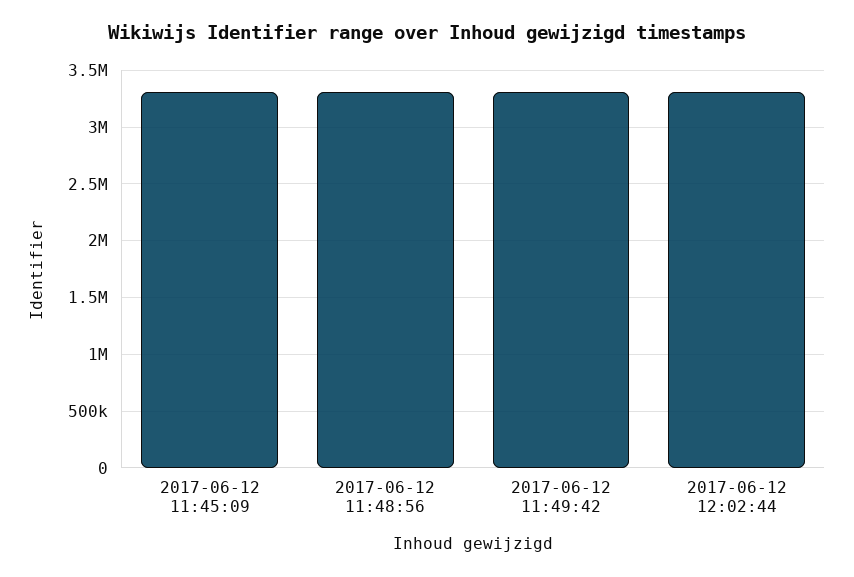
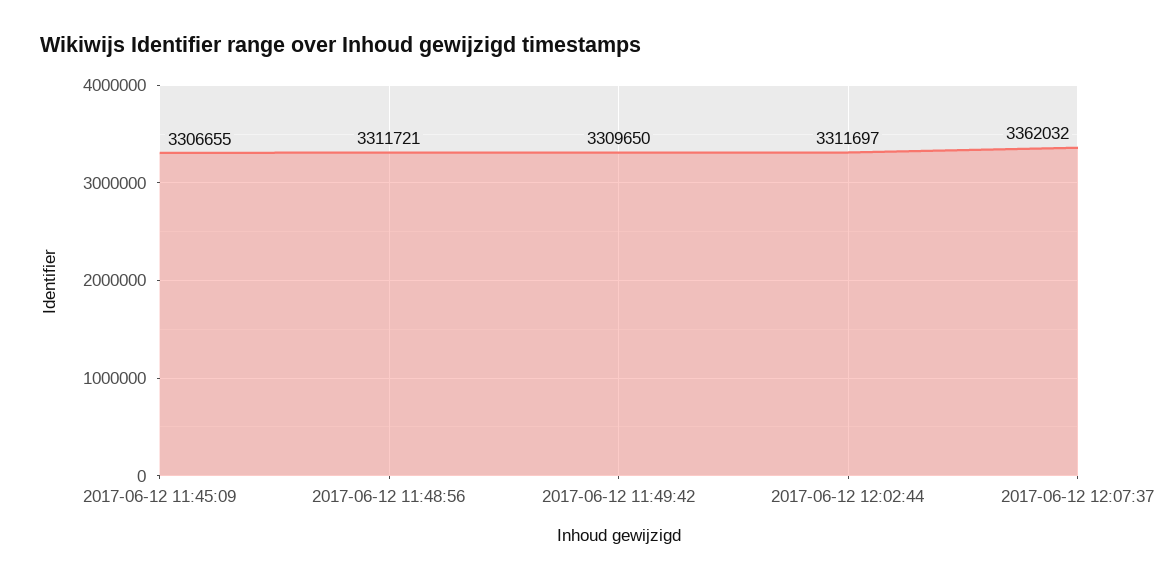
2017-06-12 12:07:37: none -> 3362032

